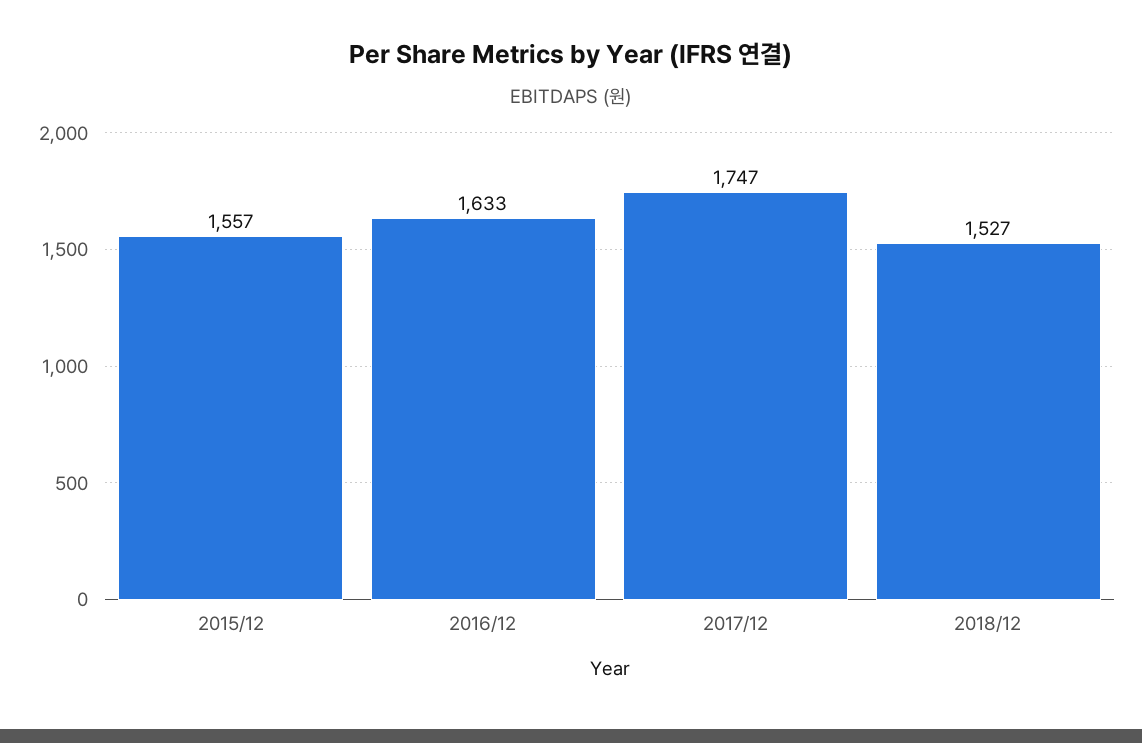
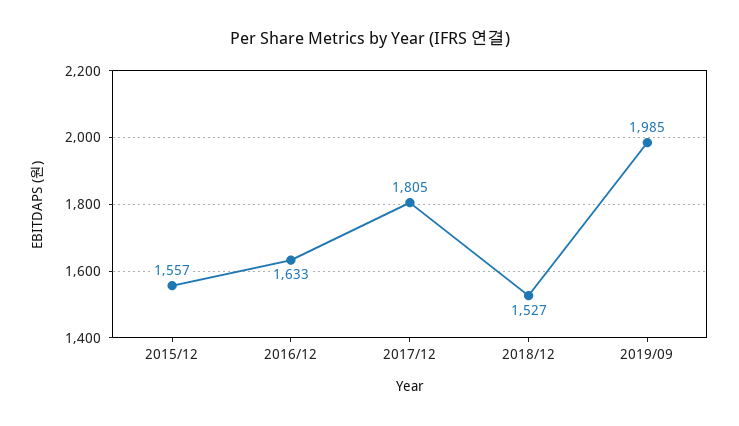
2017/12: 1747 -> 1805
2019/09: none -> 1985

